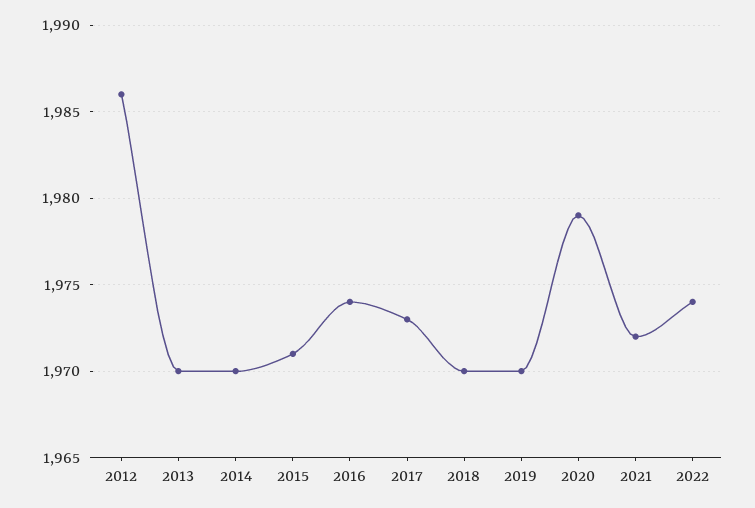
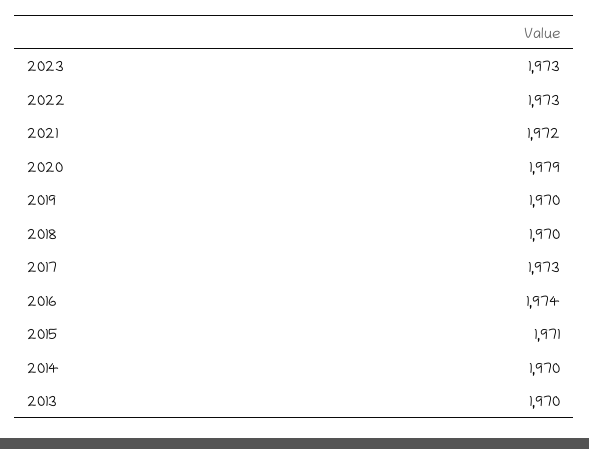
2012: 1986 -> none
2022: 1974 -> 1973
2023: none -> 1973

